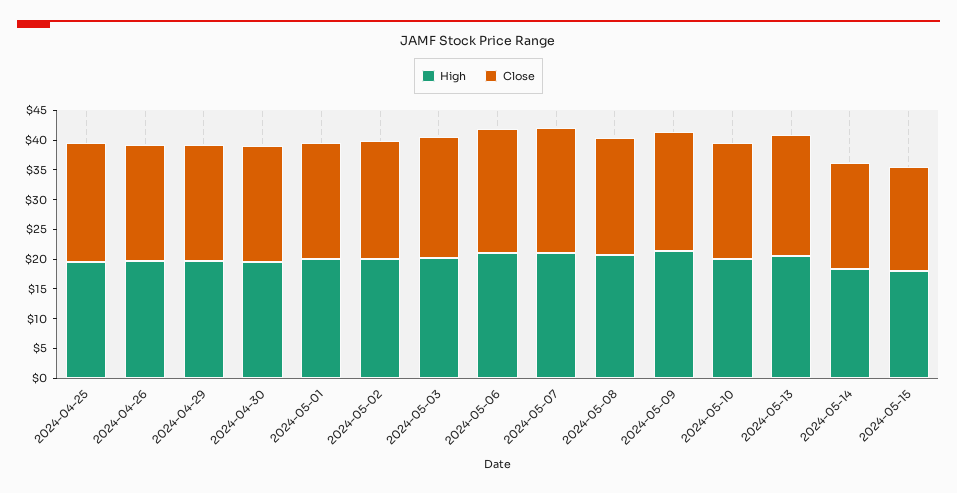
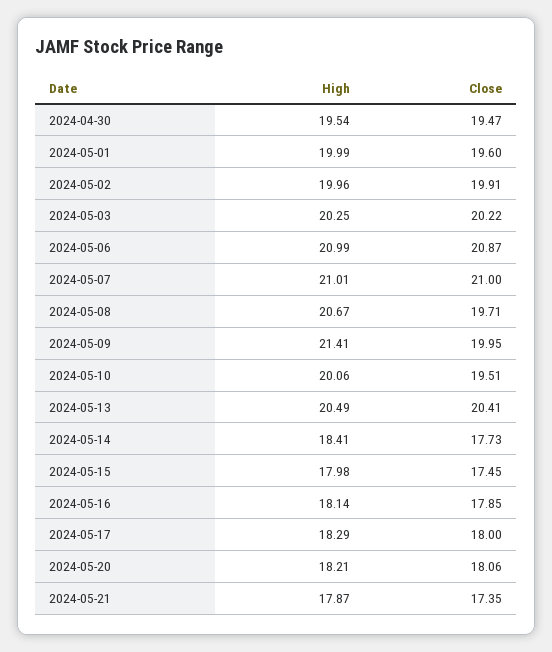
High, 2024-04-25: 20 -> none
Close, 2024-04-25: 20 -> none
High, 2024-04-26: 20 -> none
Close, 2024-04-26: 20 -> none
High, 2024-04-29: 20 -> none
Close, 2024-04-29: 20 -> none
High, 2024-05-16: none -> 18.14
Close, 2024-05-16: none -> 17.85
High, 2024-05-17: none -> 18.29
Close, 2024-05-17: none -> 18
High, 2024-05-20: none -> 18.21
Close, 2024-05-20: none -> 18.06
High, 2024-05-21: none -> 17.87
Close, 2024-05-21: none -> 17.35

